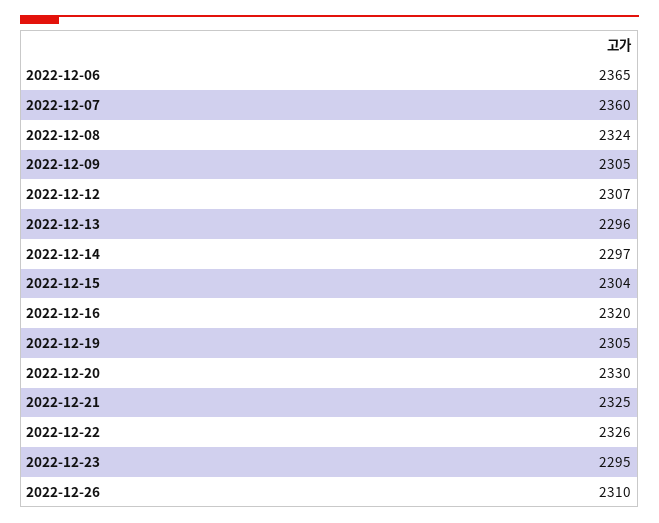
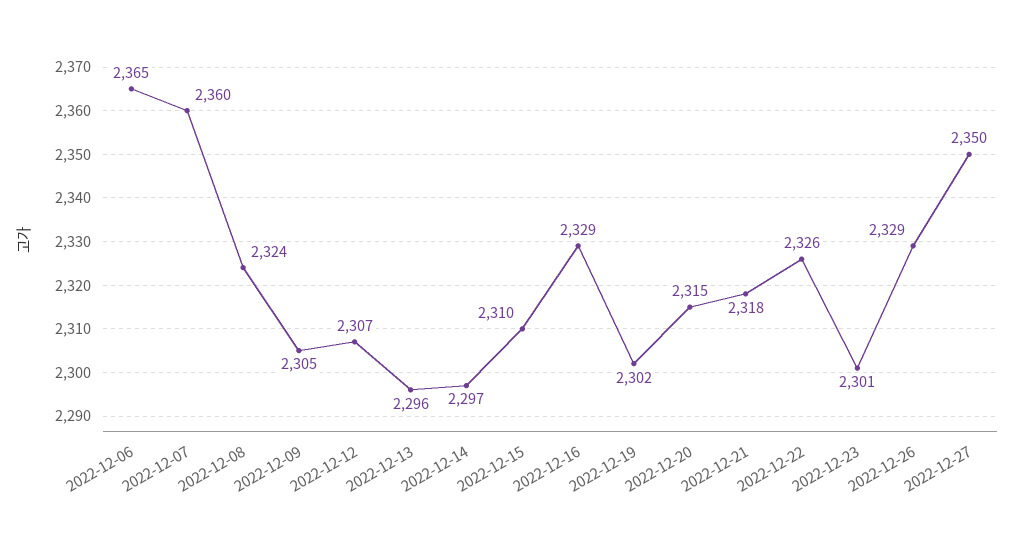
2022-12-15: 2304 -> 2310
2022-12-16: 2320 -> 2329
2022-12-19: 2305 -> 2302
2022-12-20: 2330 -> 2315
2022-12-21: 2325 -> 2318
2022-12-23: 2295 -> 2301
2022-12-26: 2310 -> 2329
2022-12-27: none -> 2350

